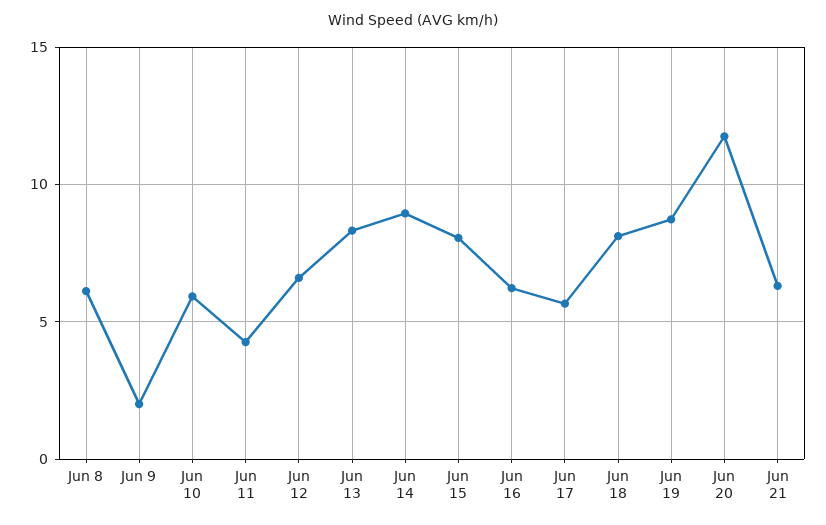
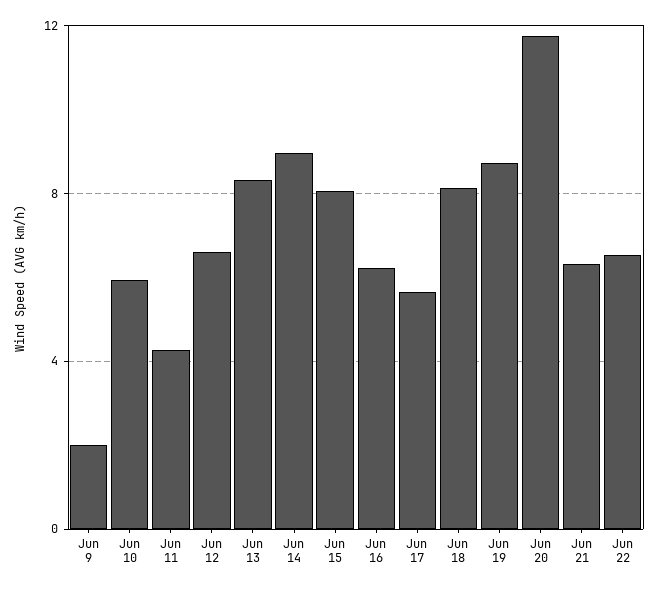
Jun 8: 6 -> none
Jun 22: none -> 6.5

